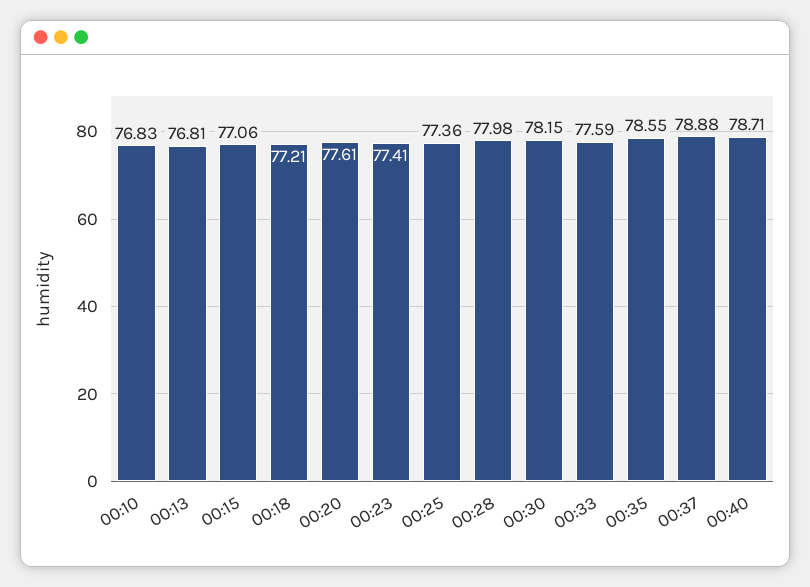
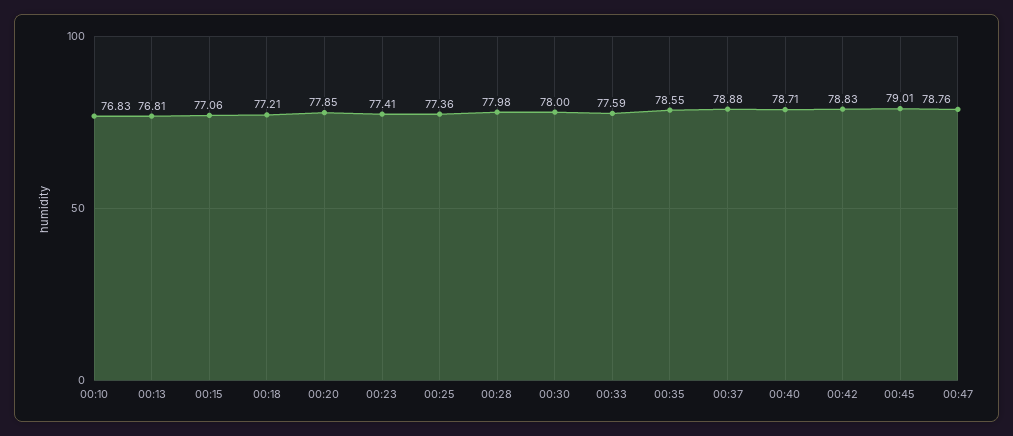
00:20: 77.61 -> 77.85
00:30: 78.15 -> 78
00:42: none -> 78.83
00:45: none -> 79.01
00:47: none -> 78.76

